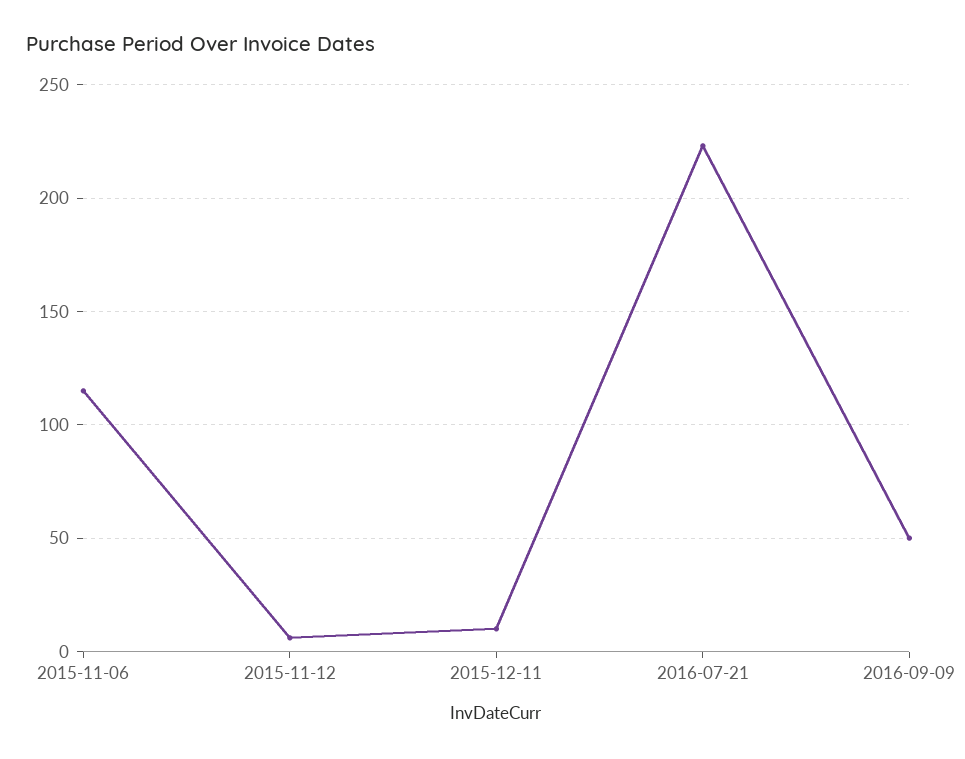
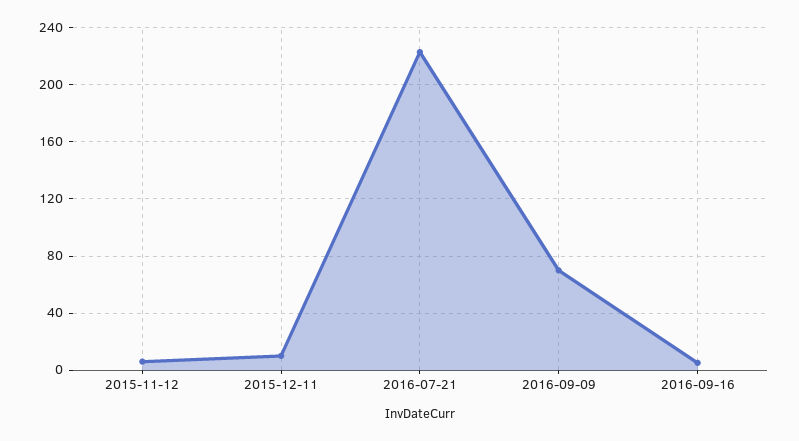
2015-11-06: 115 -> none
2016-09-09: 50 -> 70
2016-09-16: none -> 5

